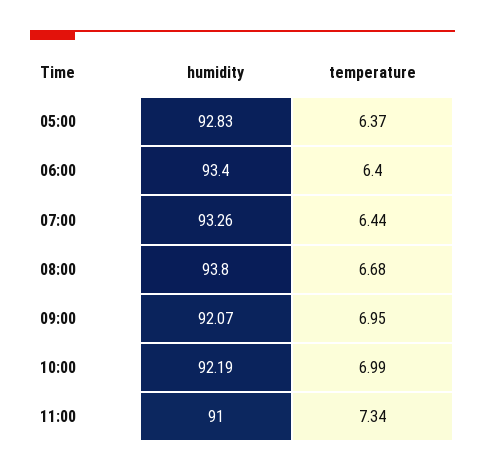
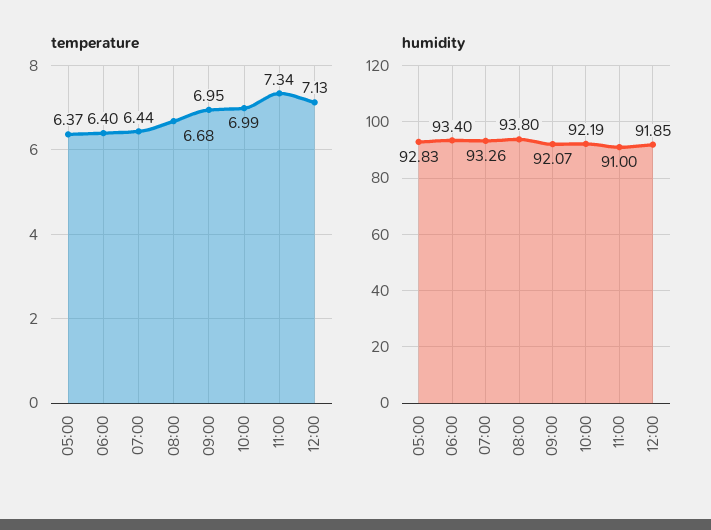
temperature, 12:00: none -> 7.13
humidity, 12:00: none -> 91.85

